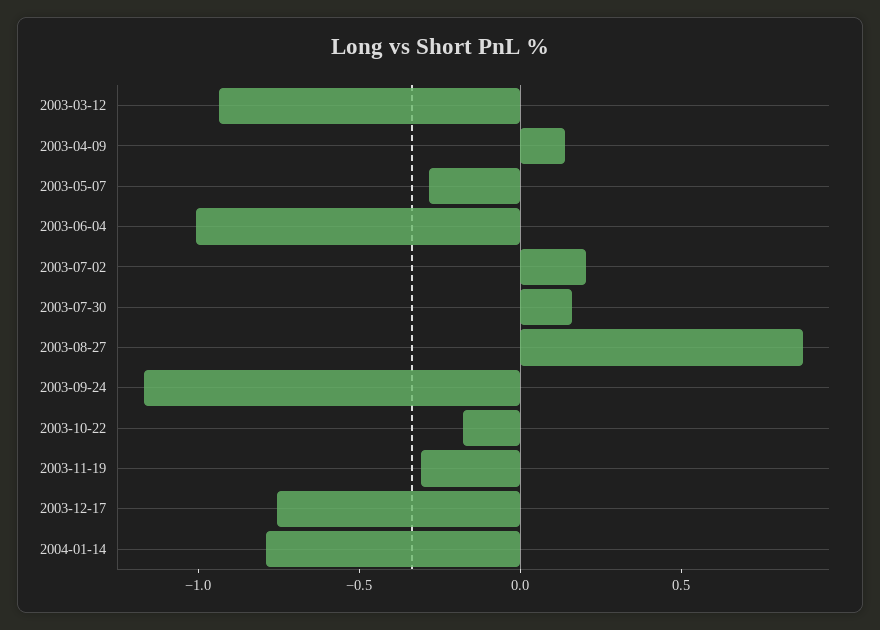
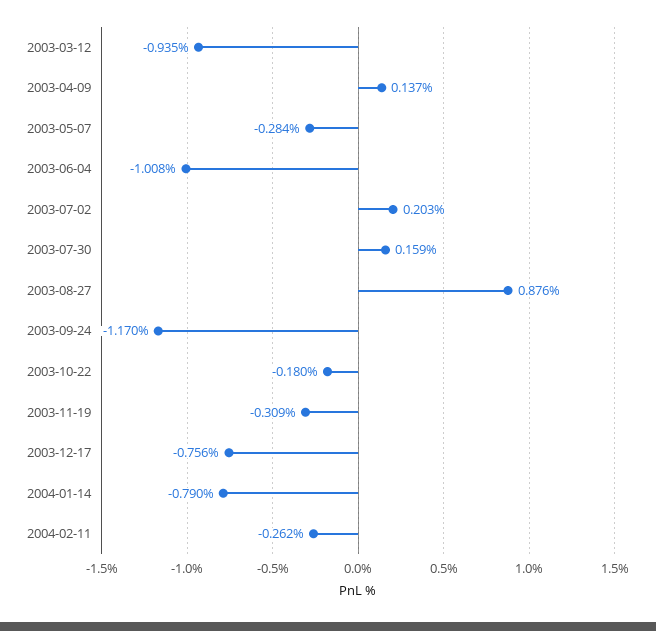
2004-02-11: none -> -0.262

